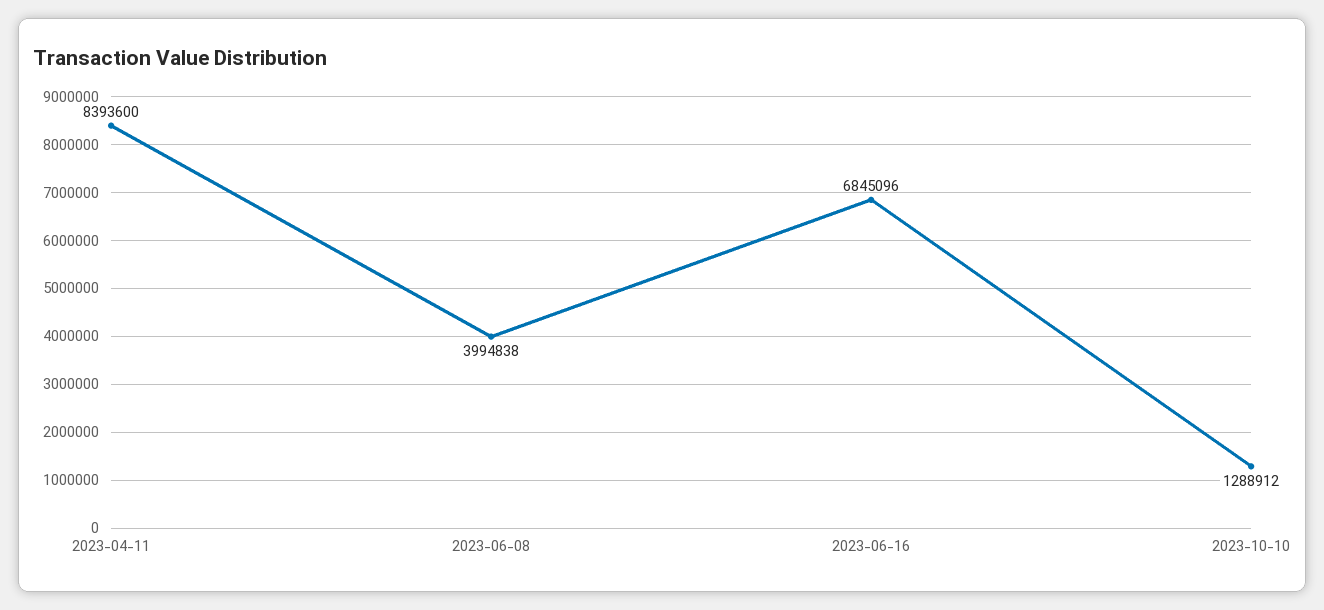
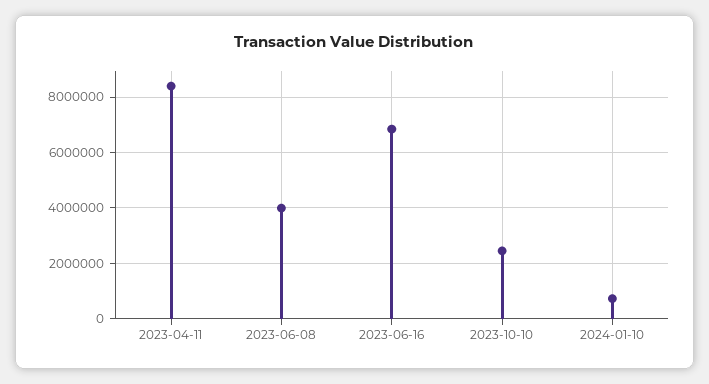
2023-10-10: 1288912 -> 2500000
2024-01-10: none -> 750000

